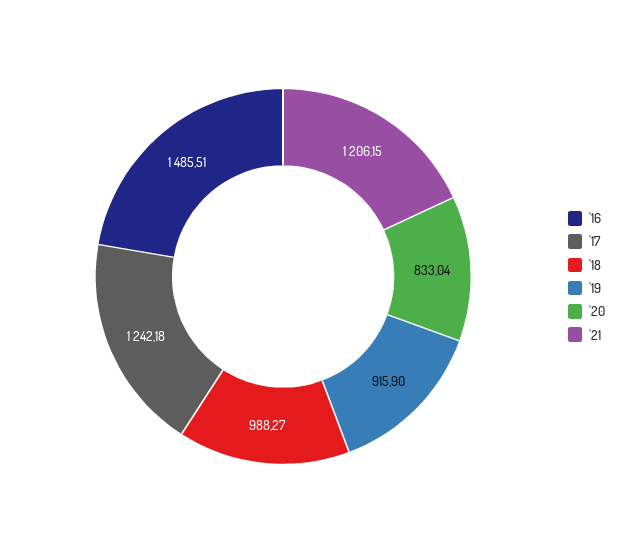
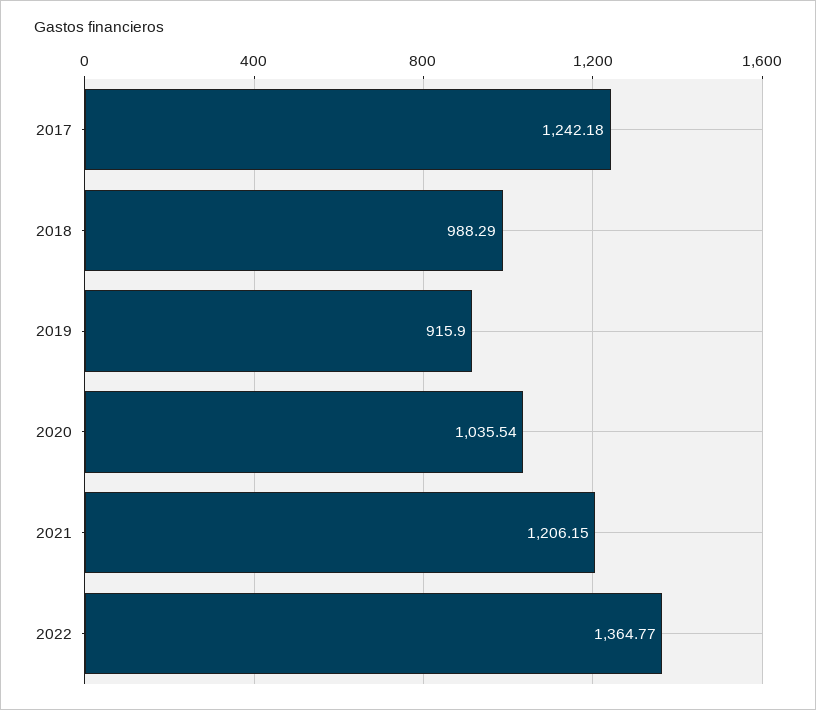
'16: 1485.51 -> none
'18: 988.27 -> 988.29
'20: 833.04 -> 1035.54
2022: none -> 1364.77

